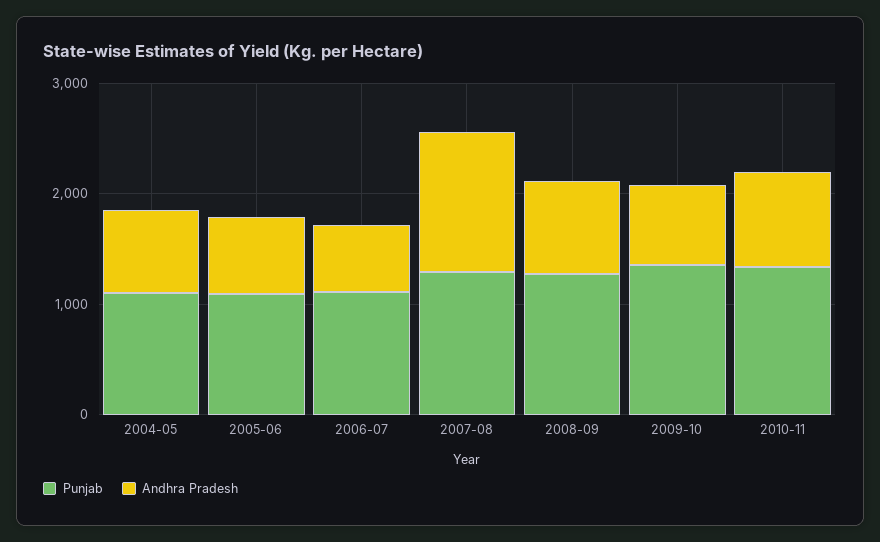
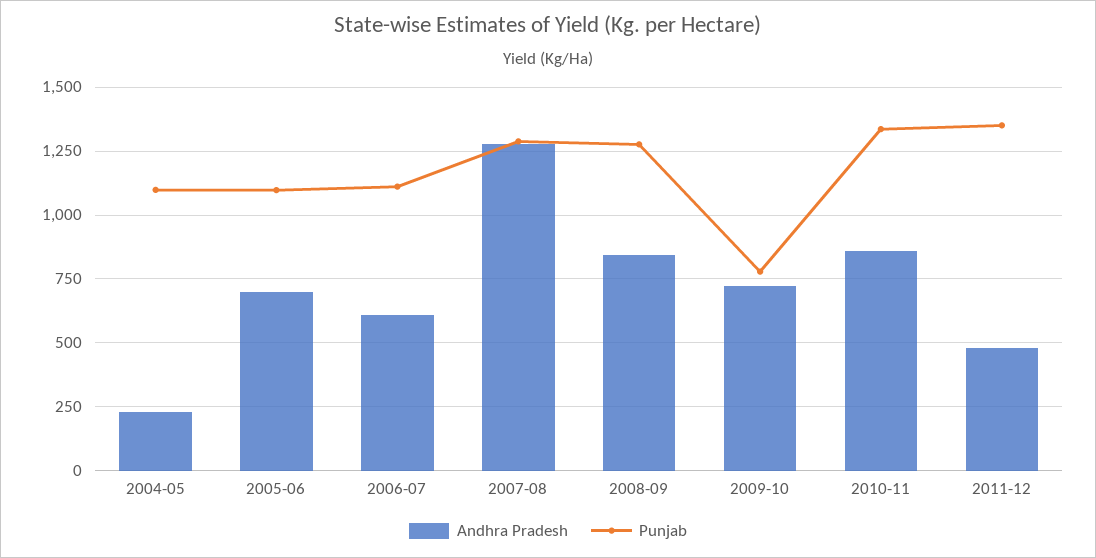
Andhra Pradesh, 2004-05: 800 -> 225
Punjab, 2009-10: 1400 -> 775
Andhra Pradesh, 2011-12: none -> 475
Punjab, 2011-12: none -> 1350

